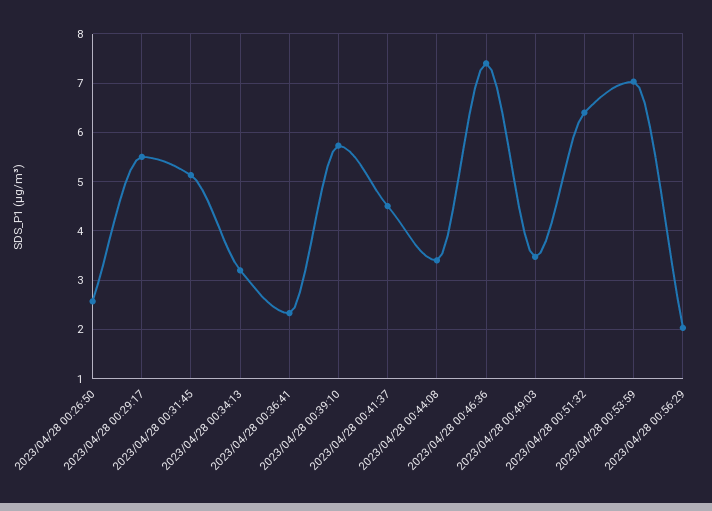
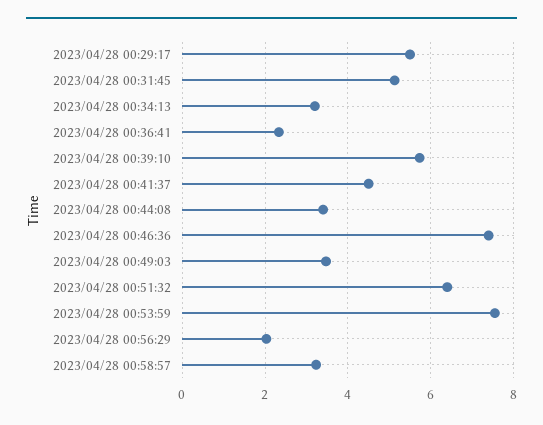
2023/04/28 00:26:50: 2.6 -> none
2023/04/28 00:53:59: 7 -> 7.6
2023/04/28 00:58:57: none -> 3.2

